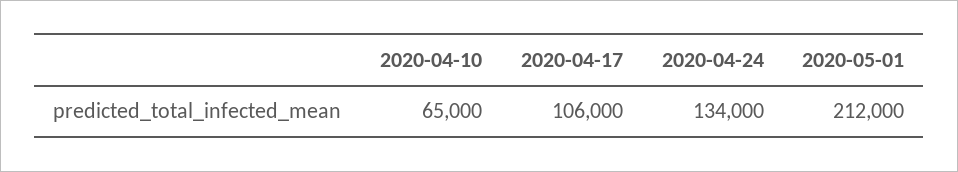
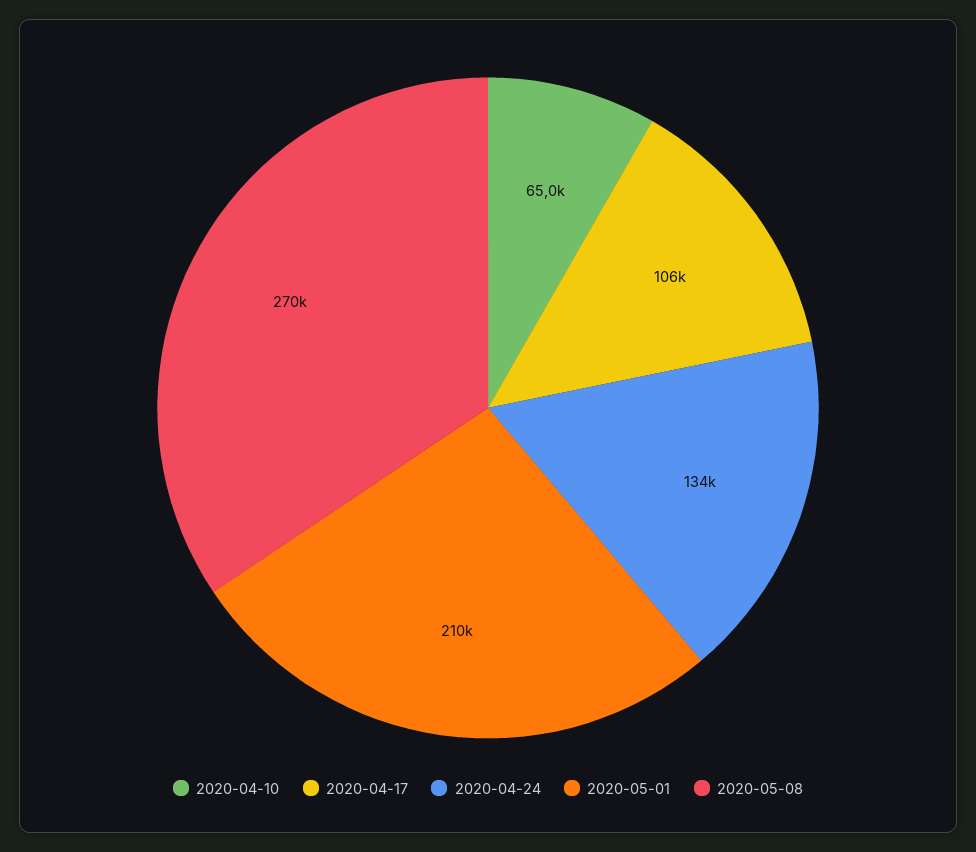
2020-05-01: 212000 -> 210000
2020-05-08: none -> 270000

